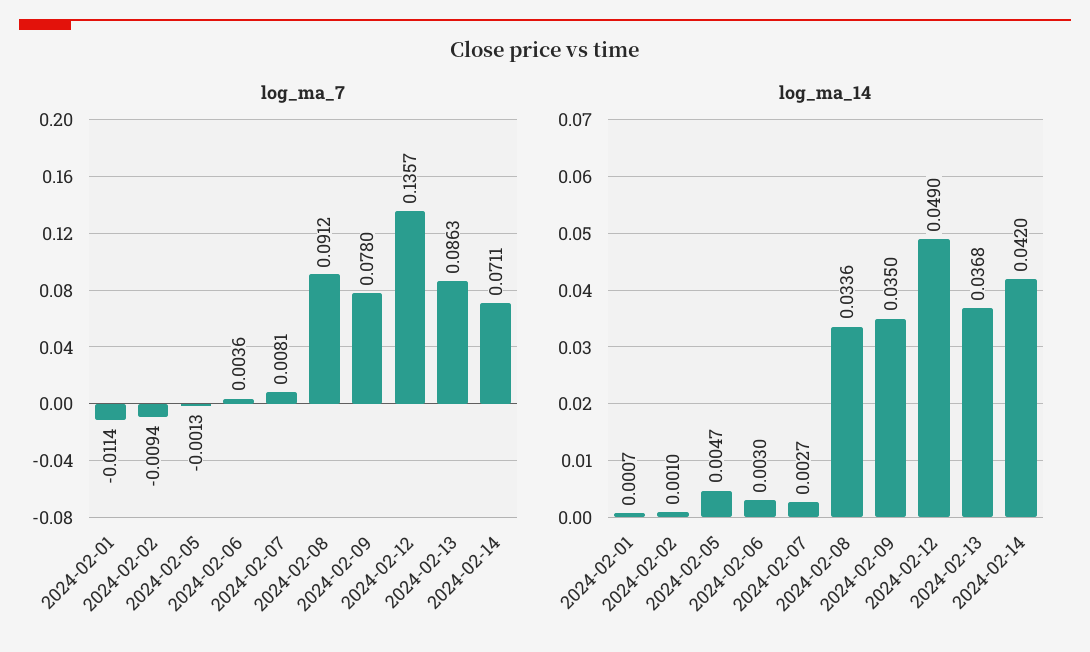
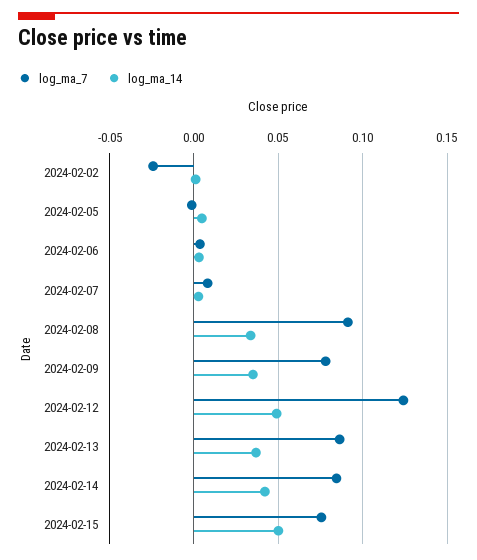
log_ma_7, 2024-02-01: -0.0114 -> none
log_ma_7, 2024-02-02: -0.0094 -> -0.025
log_ma_7, 2024-02-12: 0.1357 -> 0.125
log_ma_7, 2024-02-14: 0.0711 -> 0.085
log_ma_14, 2024-02-01: 0.0007 -> none
log_ma_7, 2024-02-15: none -> 0.075
log_ma_14, 2024-02-15: none -> 0.05

